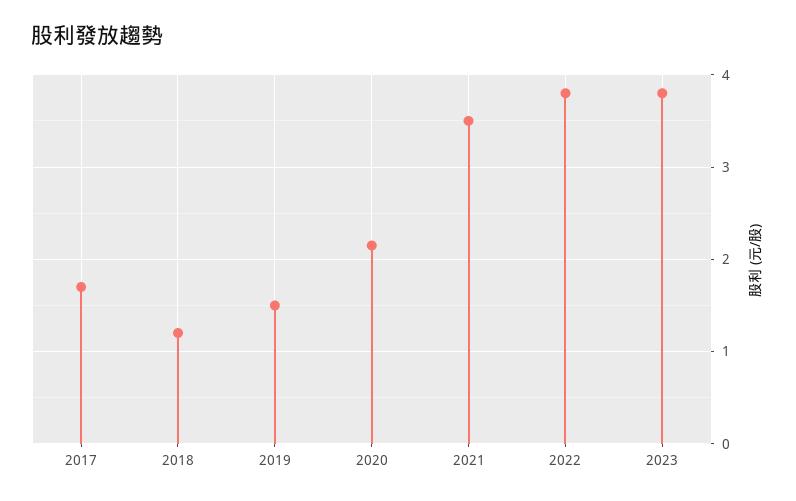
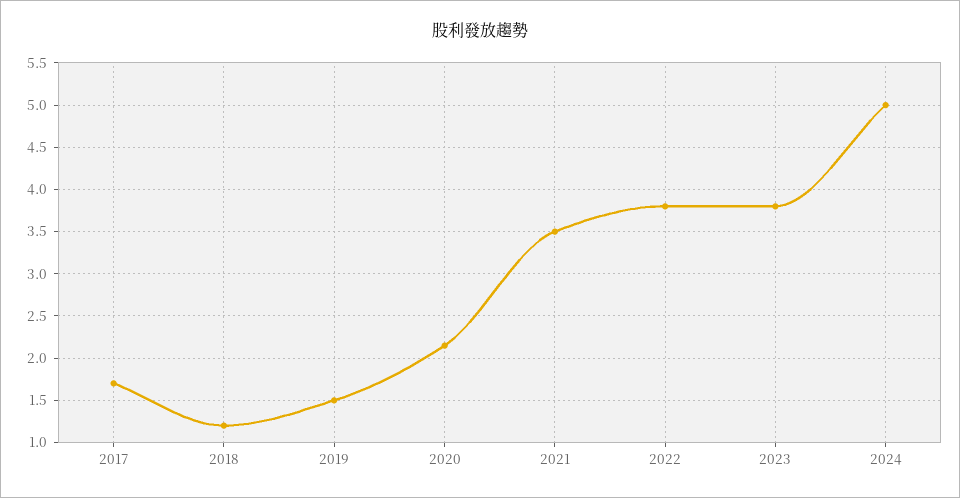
2024: none -> 5

